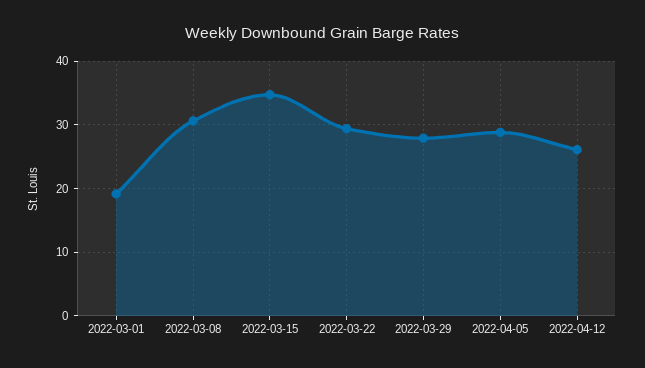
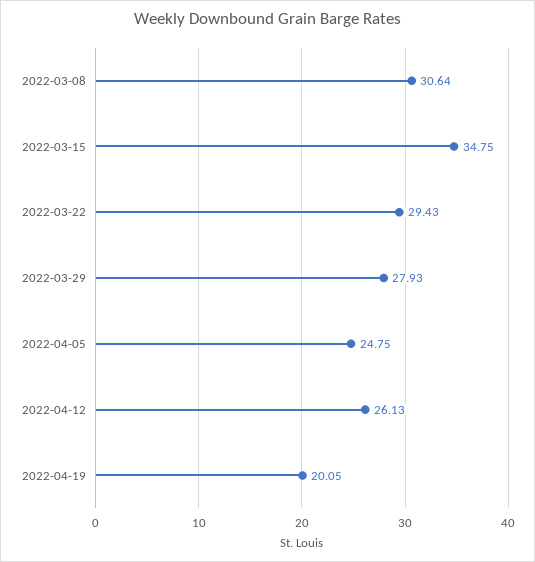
2022-03-01: 19 -> none
2022-04-05: 29 -> 24.75
2022-04-19: none -> 20.05

